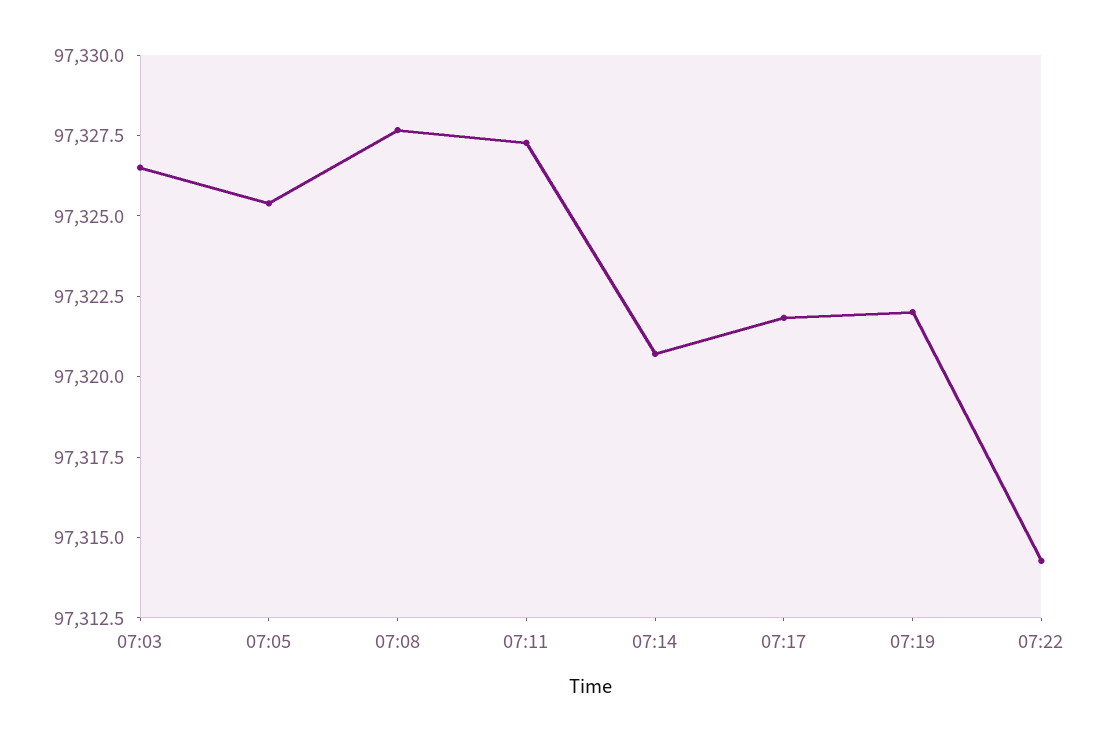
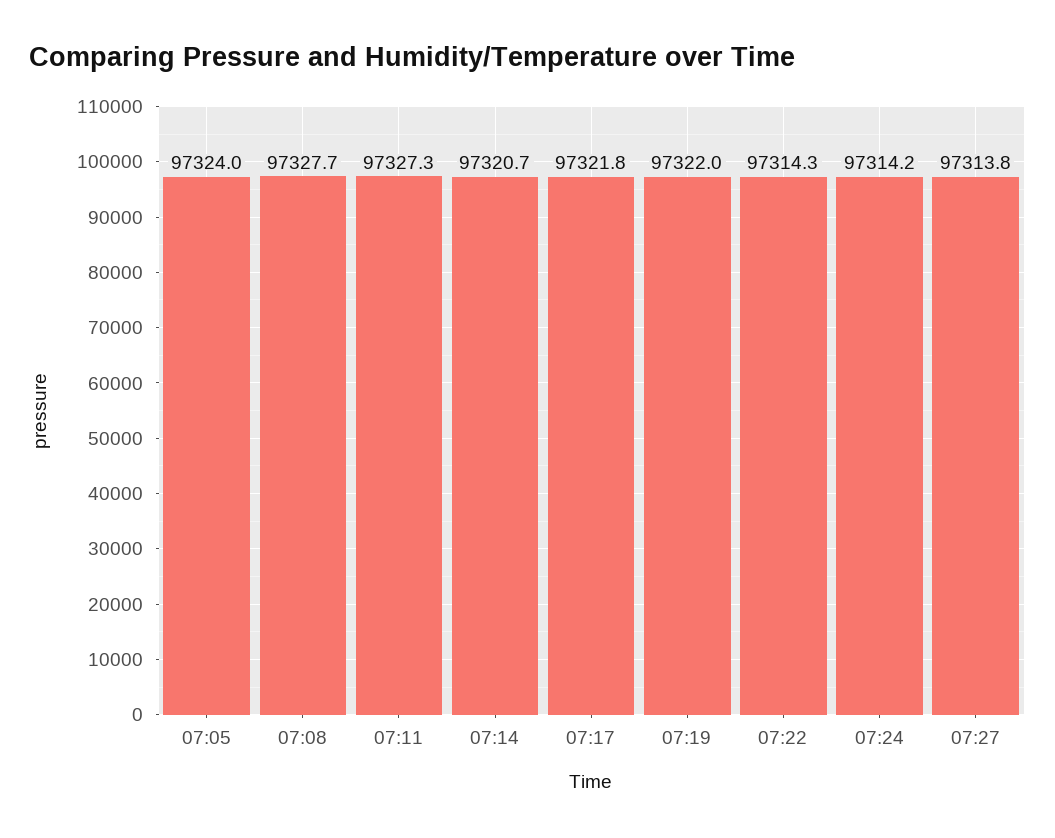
07:03: 97326.5 -> none
07:05: 97325.5 -> 97324
07:24: none -> 97314.2
07:27: none -> 97313.8

